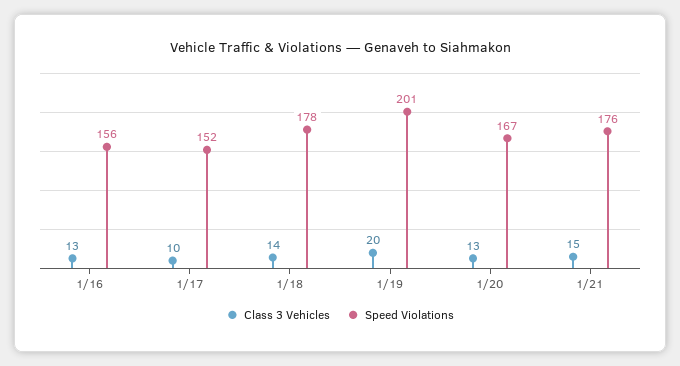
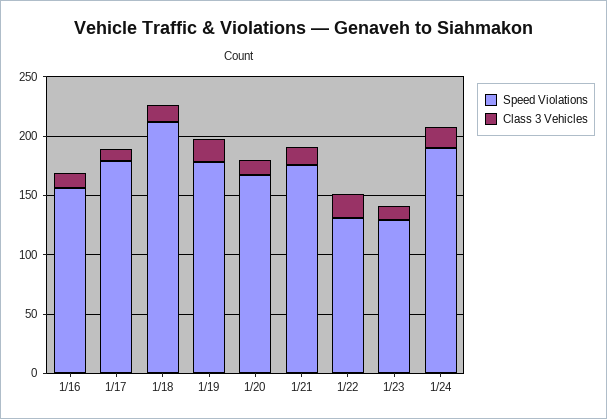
Speed Violations, 1/17: 152 -> 180
Speed Violations, 1/18: 178 -> 210
Speed Violations, 1/19: 201 -> 180
Speed Violations, 1/22: none -> 130
Class 3 Vehicles, 1/22: none -> 20
Speed Violations, 1/23: none -> 130
Class 3 Vehicles, 1/23: none -> 10
Speed Violations, 1/24: none -> 190
Class 3 Vehicles, 1/24: none -> 20

